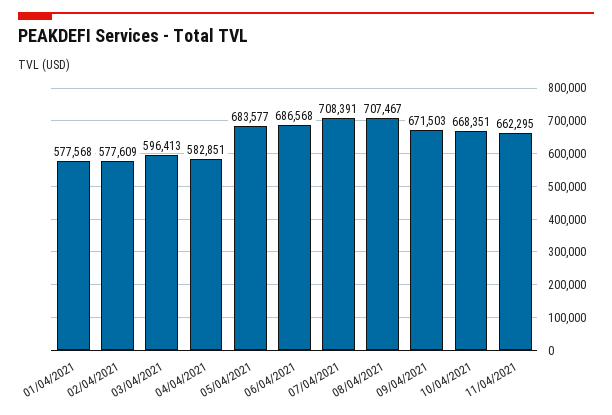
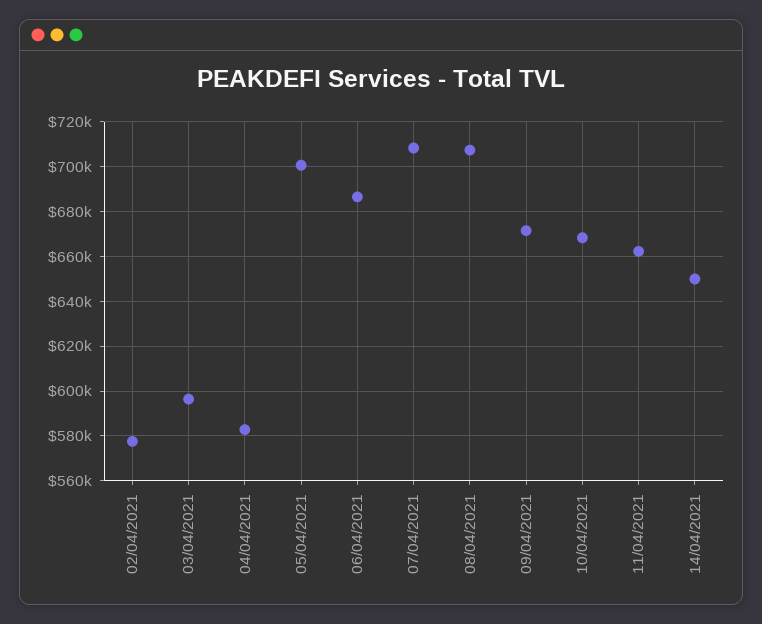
01/04/2021: 577568 -> none
05/04/2021: 683577 -> 700000
14/04/2021: none -> 650000

